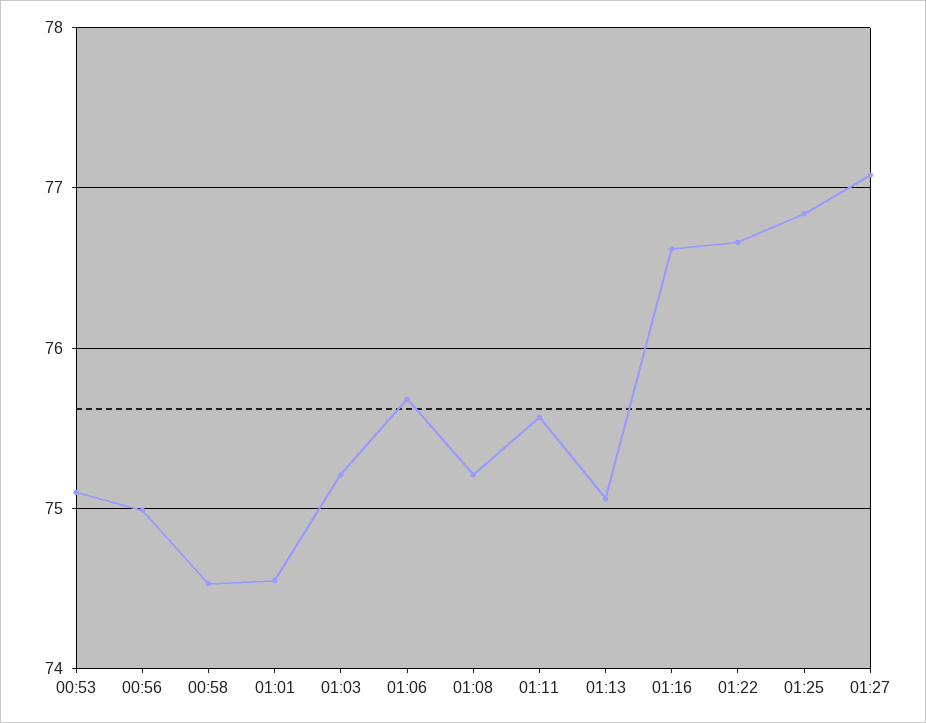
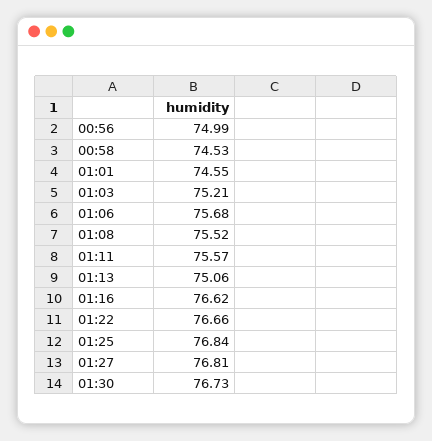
00:53: 75.1 -> none
01:08: 75.2 -> 75.52
01:27: 77.1 -> 76.81
01:30: none -> 76.73

